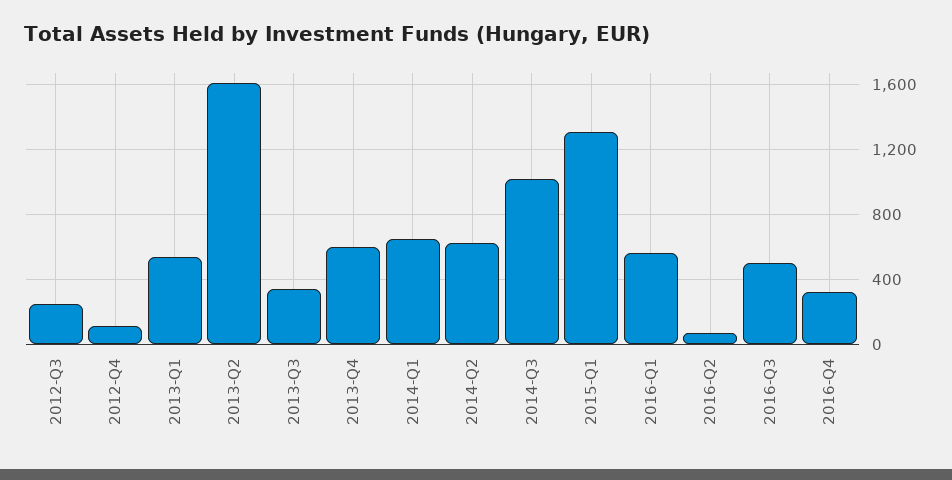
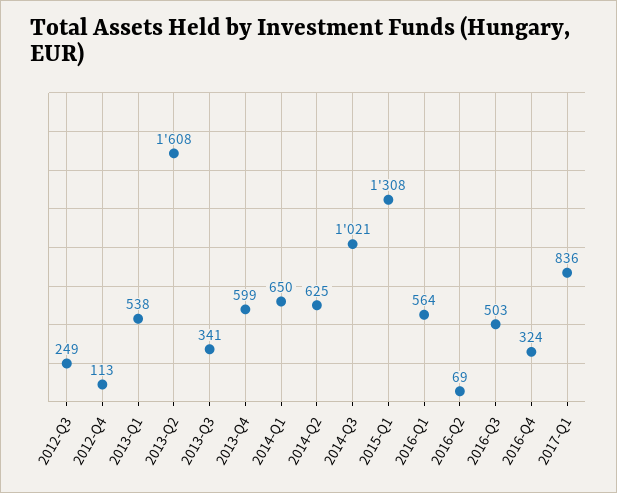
2017-Q1: none -> 836

